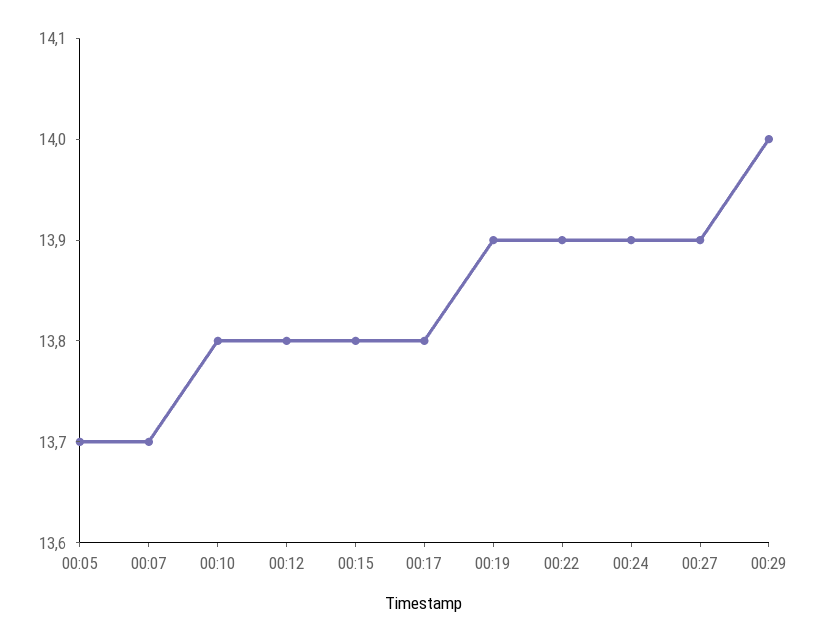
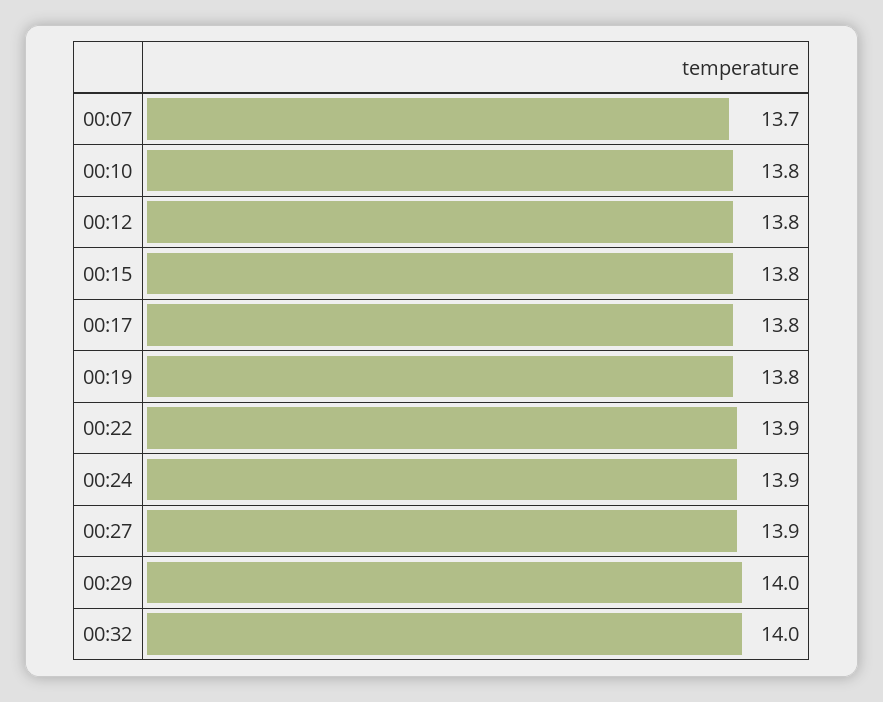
00:05: 13.7 -> none
00:19: 13.9 -> 13.8
00:32: none -> 14

